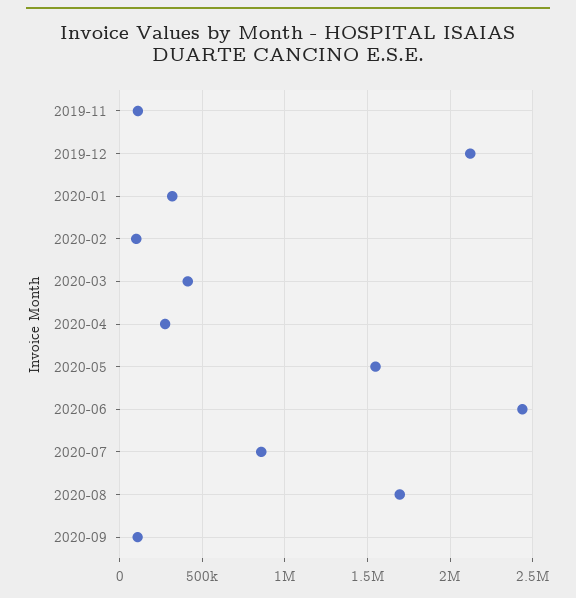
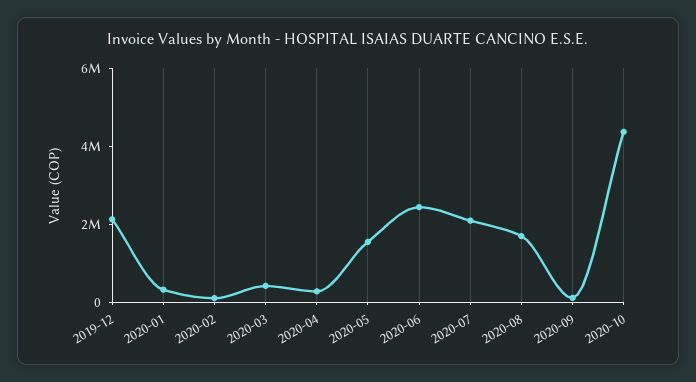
2019-11: 100000 -> none
2020-07: 850000 -> 2000000
2020-10: none -> 4500000

